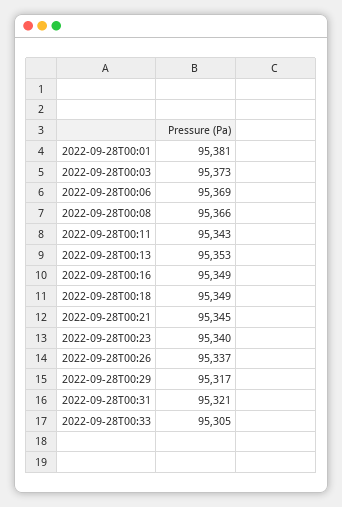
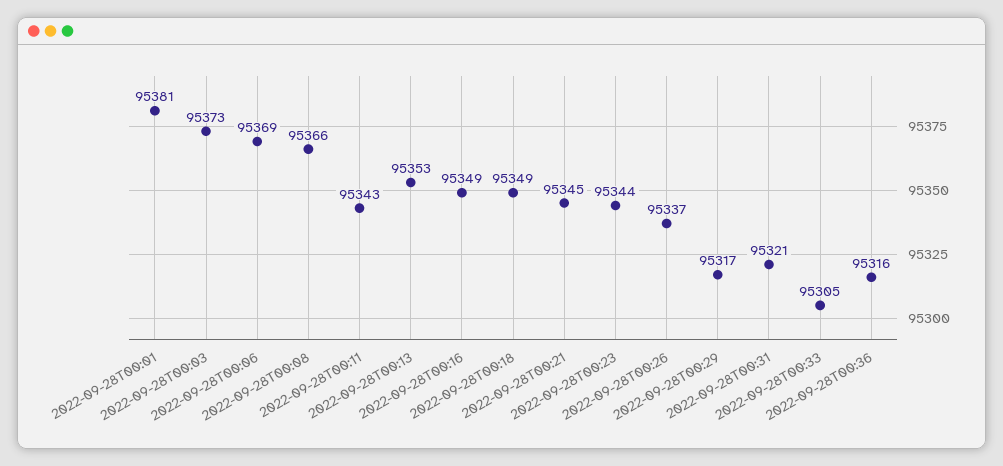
2022-09-28T00:23: 95340 -> 95344
2022-09-28T00:36: none -> 95316

